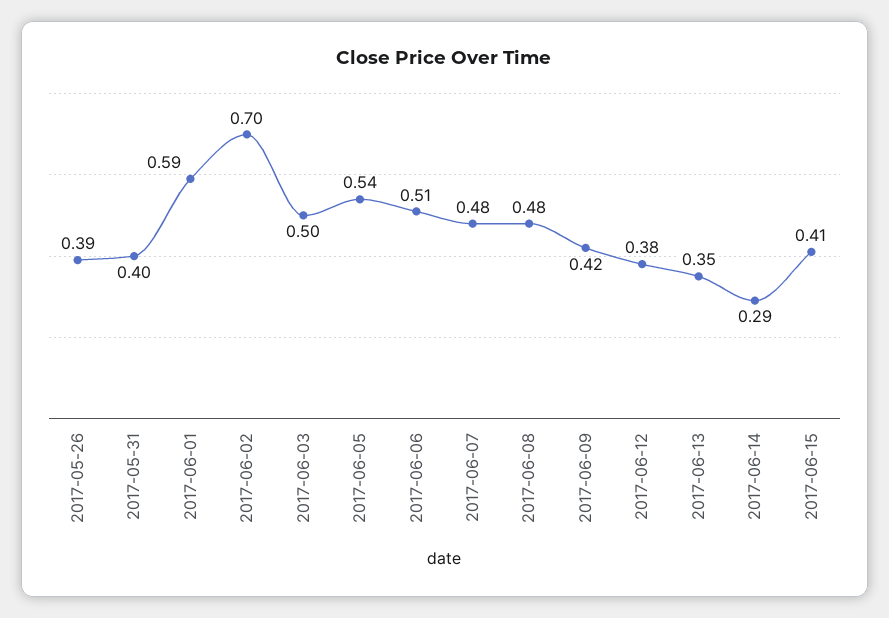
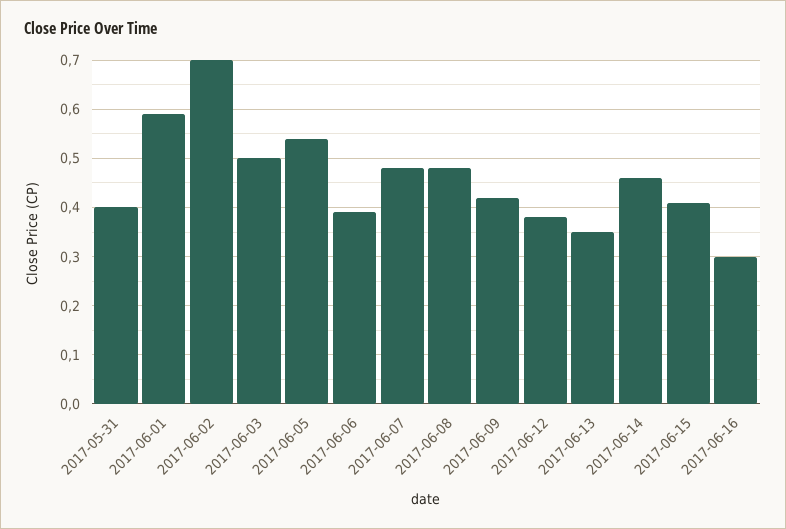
2017-05-26: 0.39 -> none
2017-06-06: 0.51 -> 0.4
2017-06-14: 0.29 -> 0.45
2017-06-16: none -> 0.3

